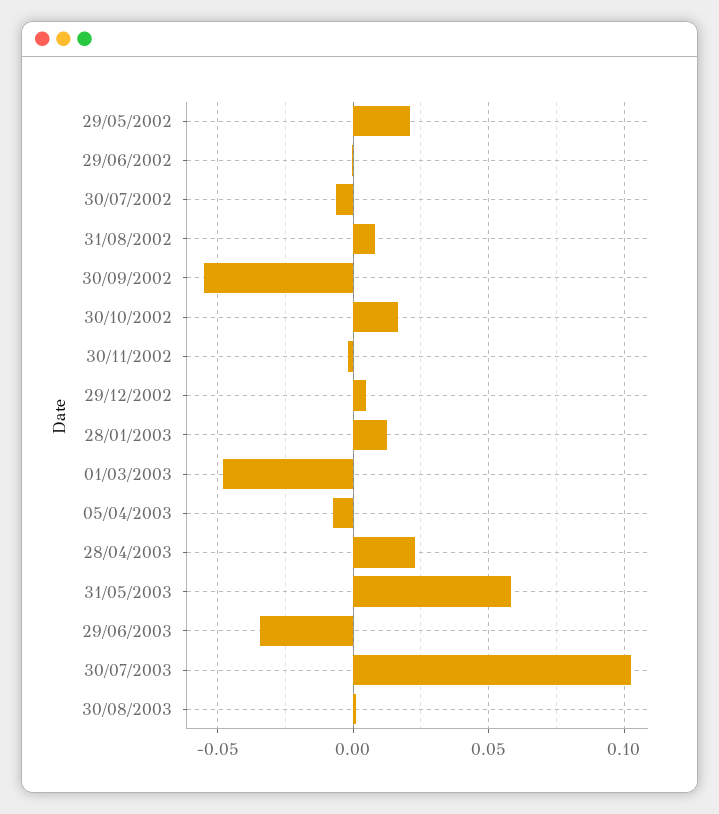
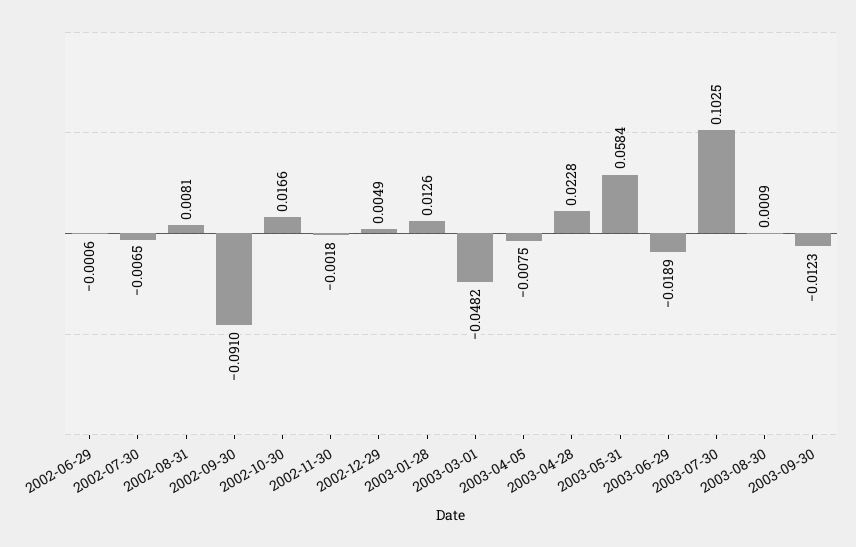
29/05/2002: 0.02 -> none
30/09/2002: -0.055 -> -0.091
29/06/2003: -0.035 -> -0.0189
2003-09-30: none -> -0.0123

